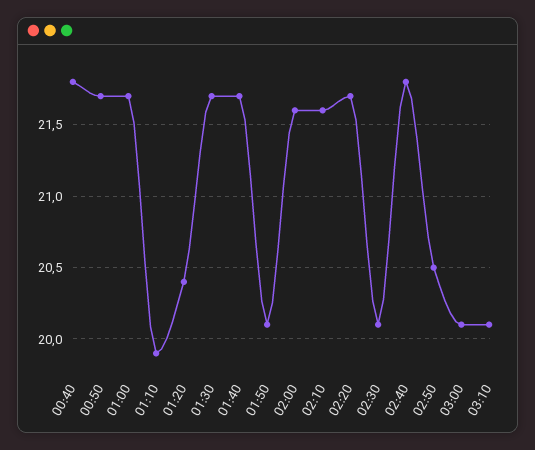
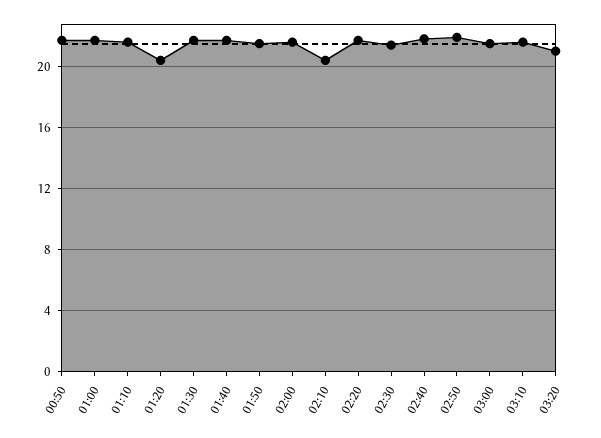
00:40: 21.8 -> none
01:10: 19.9 -> 21.5
01:50: 20.1 -> 21.5
02:10: 21.6 -> 20.5
02:30: 20.1 -> 21.5
02:50: 20.5 -> 22
03:00: 20.1 -> 21.5
03:10: 20.1 -> 21.5
03:20: none -> 21

